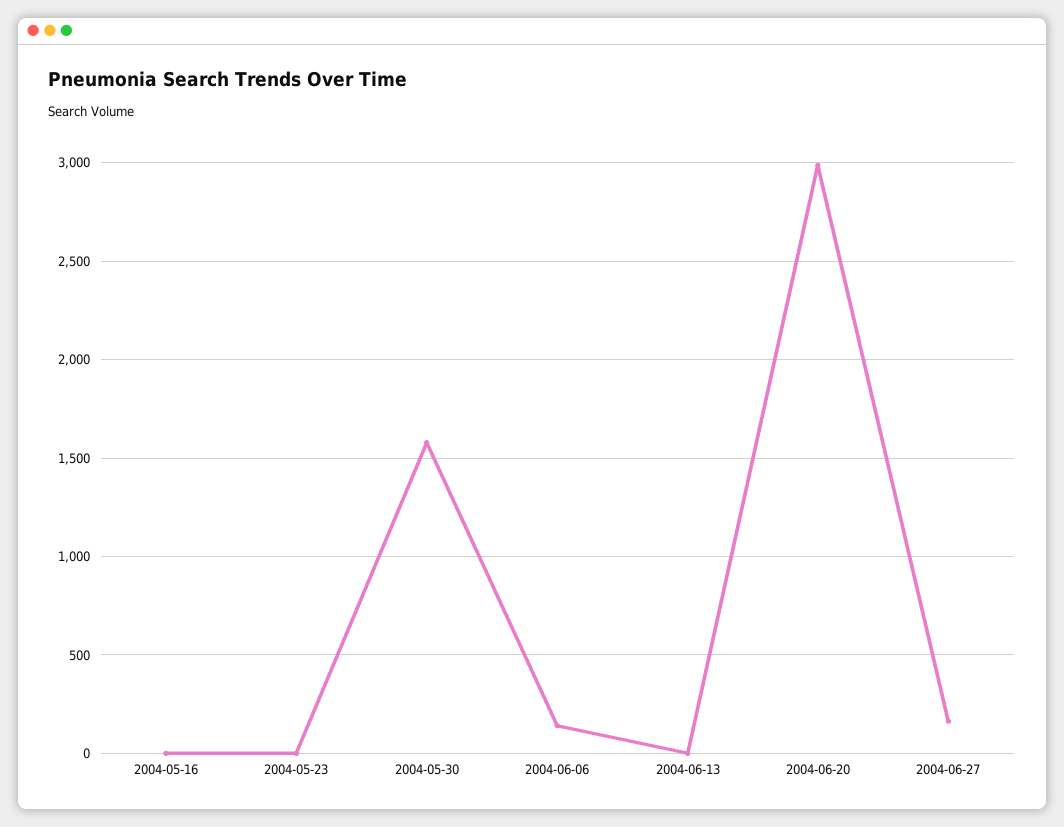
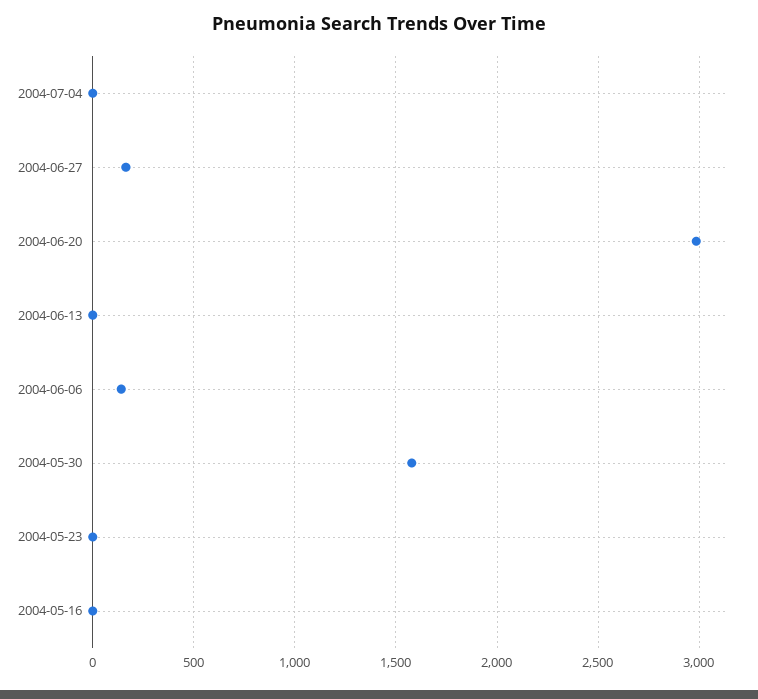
2004-07-04: none -> 0

